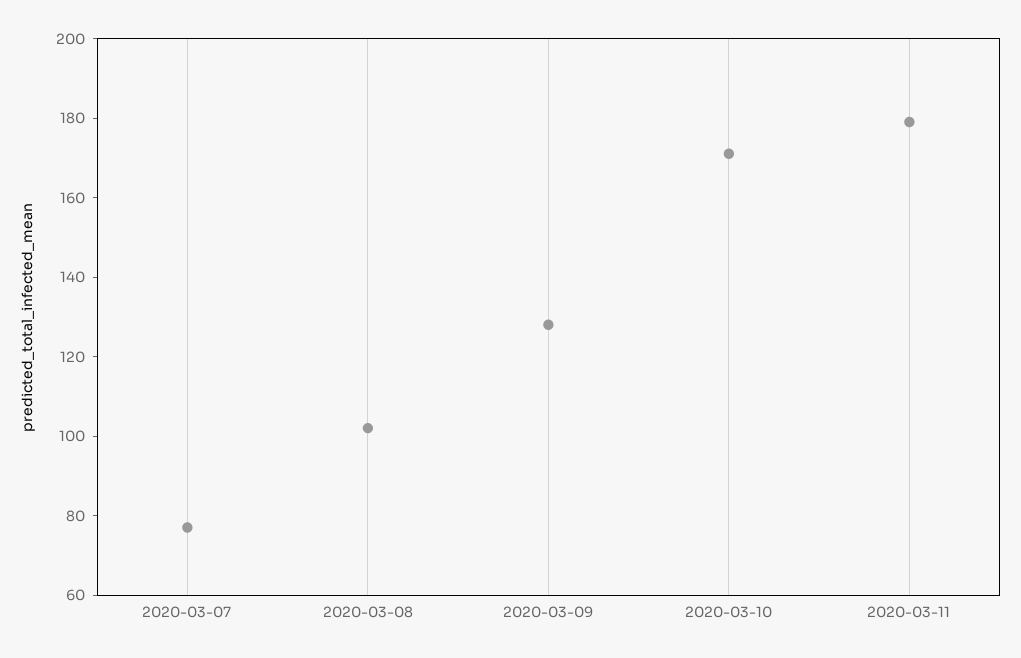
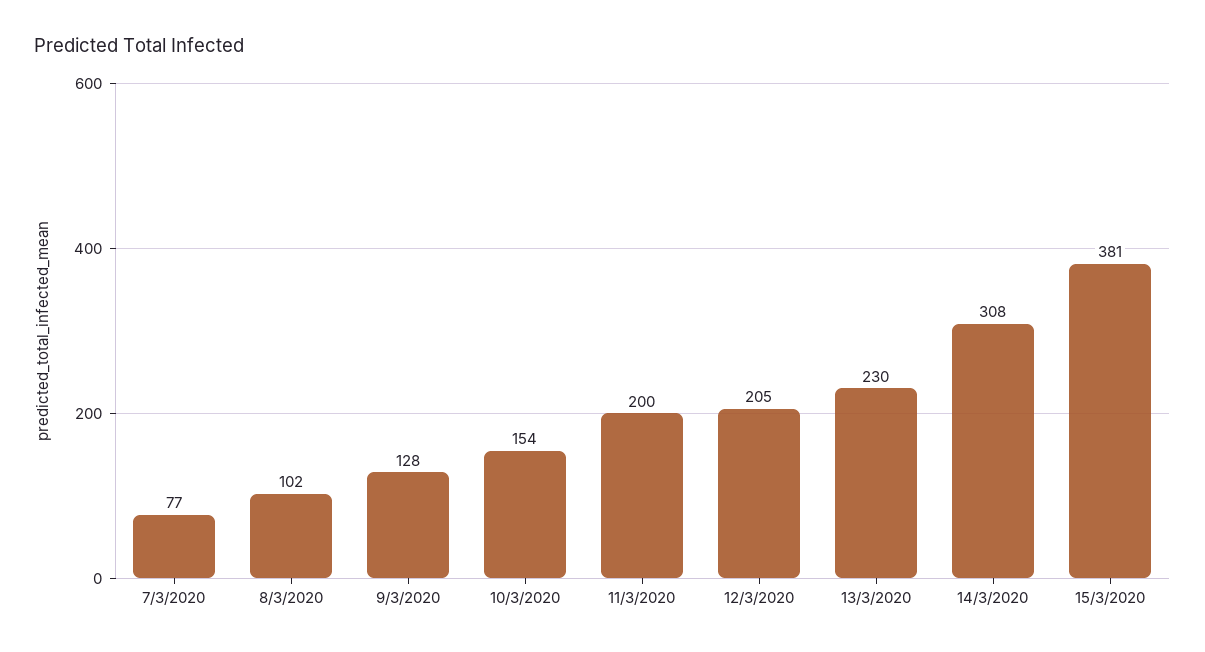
2020-03-10: 170 -> 154
2020-03-11: 180 -> 200
12/3/2020: none -> 205
13/3/2020: none -> 230
14/3/2020: none -> 308
15/3/2020: none -> 381

